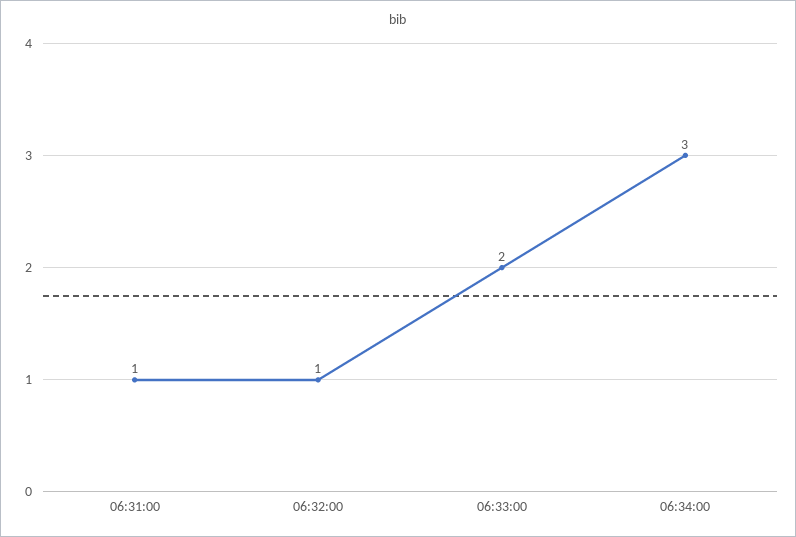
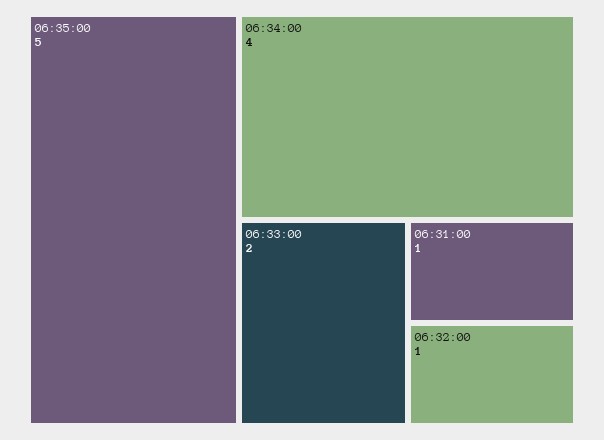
06:34:00: 3 -> 4
06:35:00: none -> 5

